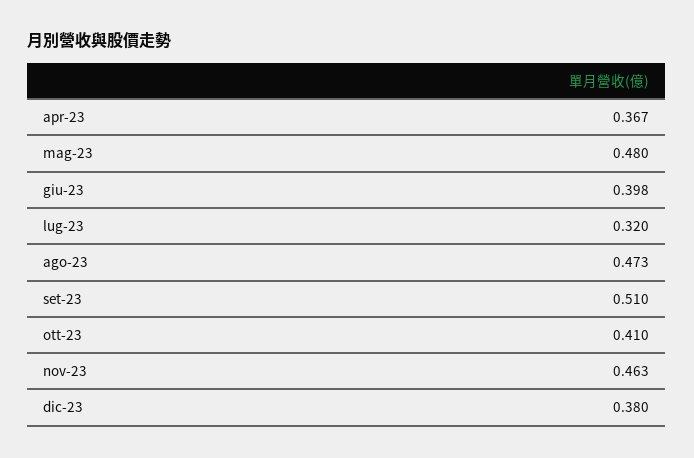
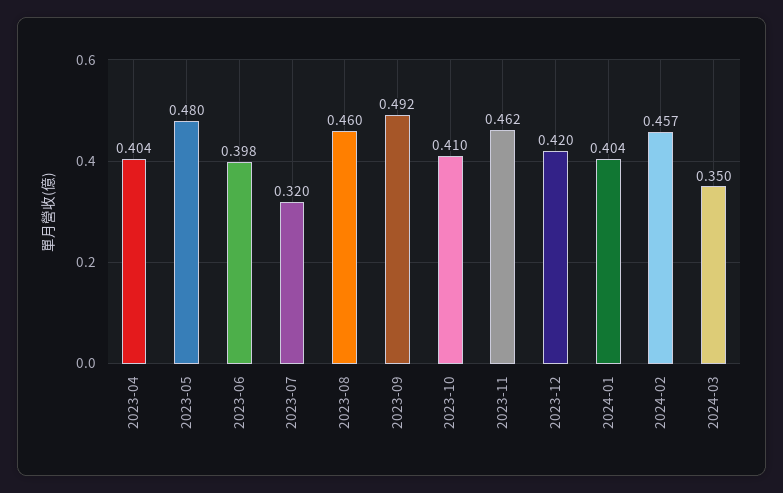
apr-23: 0.367 -> 0.404
ago-23: 0.473 -> 0.46
set-23: 0.51 -> 0.492
nov-23: 0.463 -> 0.462
dic-23: 0.38 -> 0.42
2024-01: none -> 0.404
2024-02: none -> 0.457
2024-03: none -> 0.35

